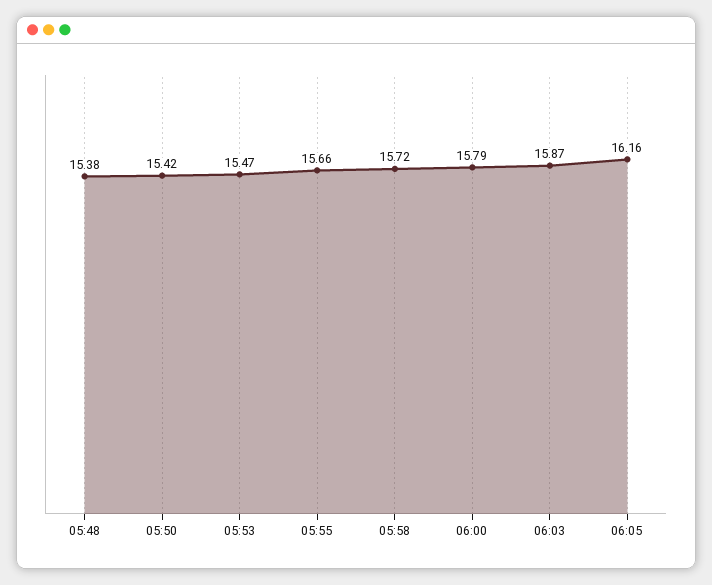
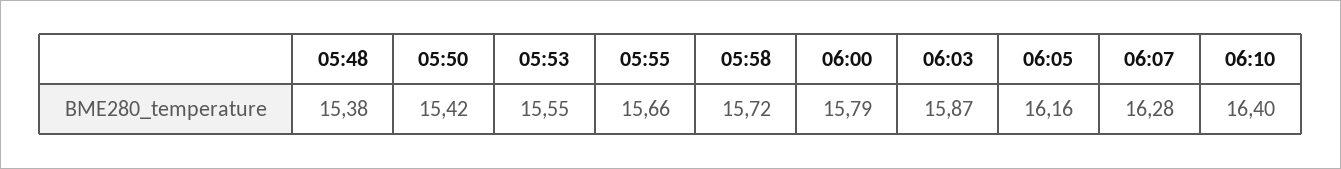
05:53: 15.47 -> 15.55
06:07: none -> 16.28
06:10: none -> 16.4

